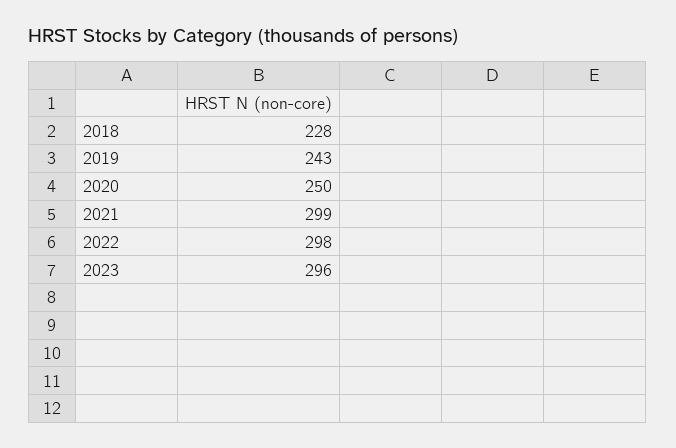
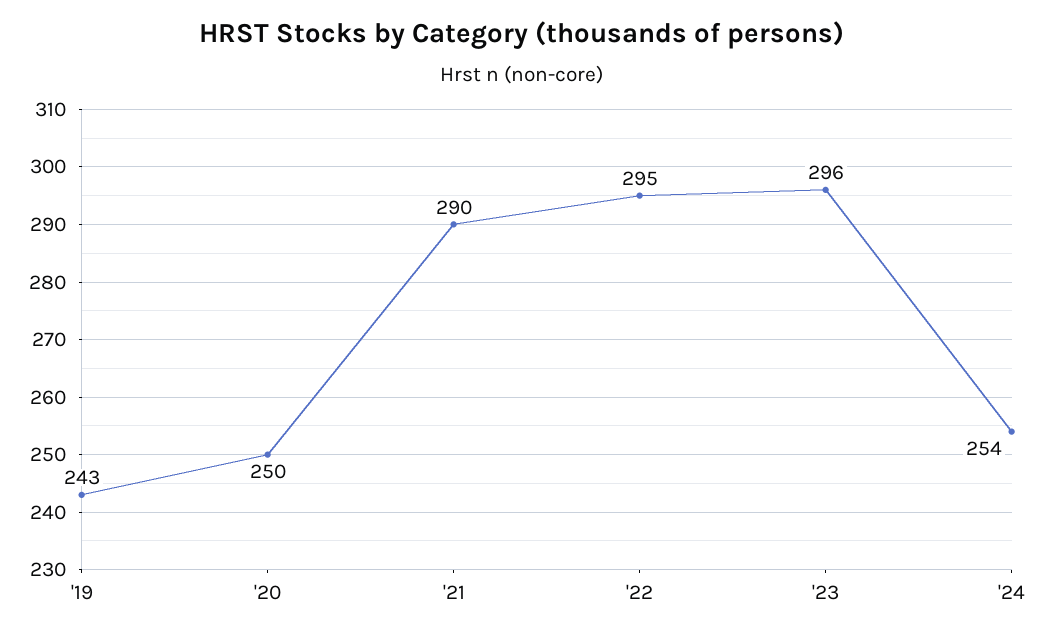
2018: 228 -> none
2021: 299 -> 290
2022: 298 -> 295
'24: none -> 254

